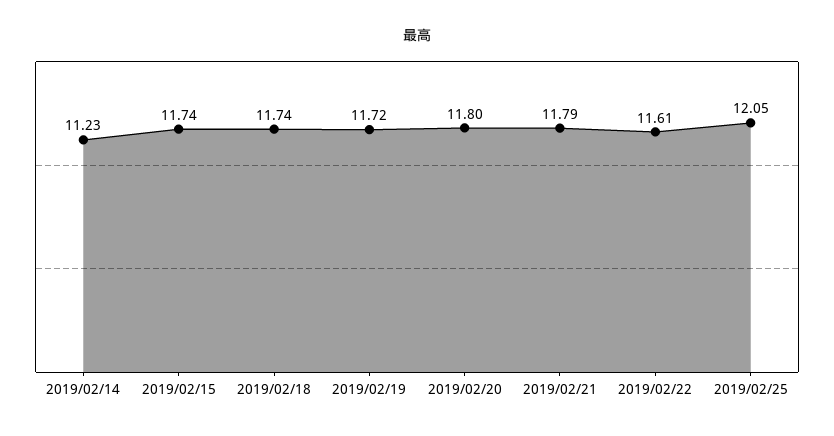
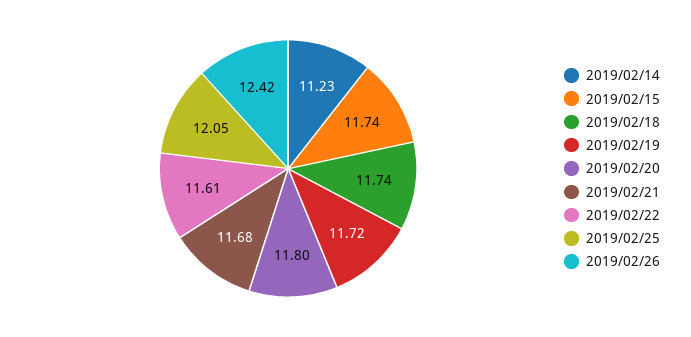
2019/02/21: 11.79 -> 11.68
2019/02/26: none -> 12.42

